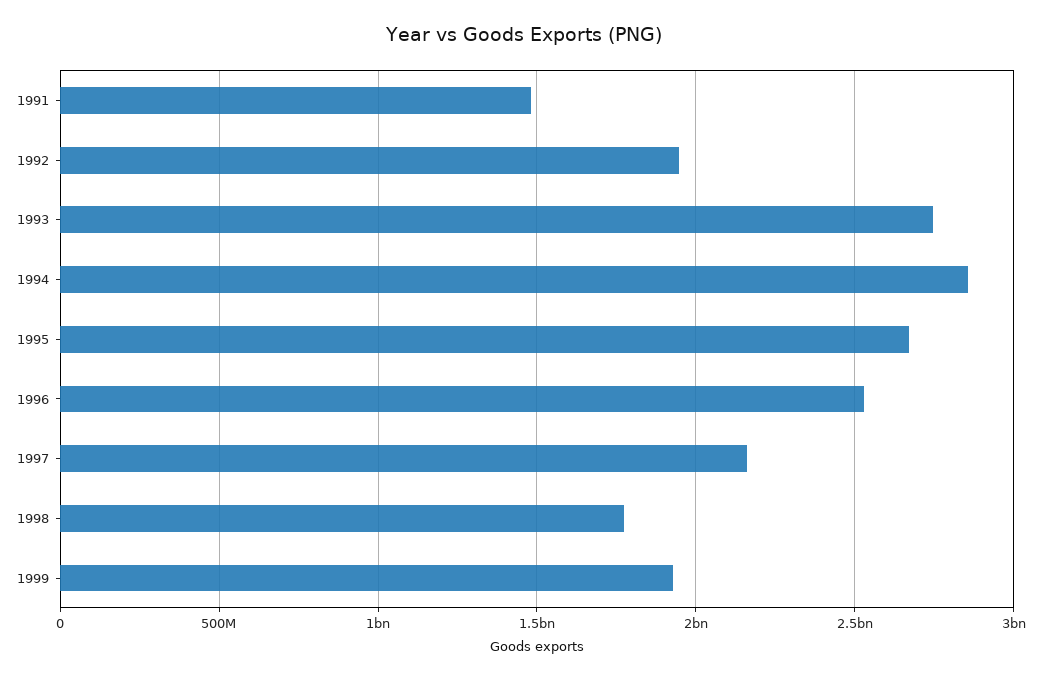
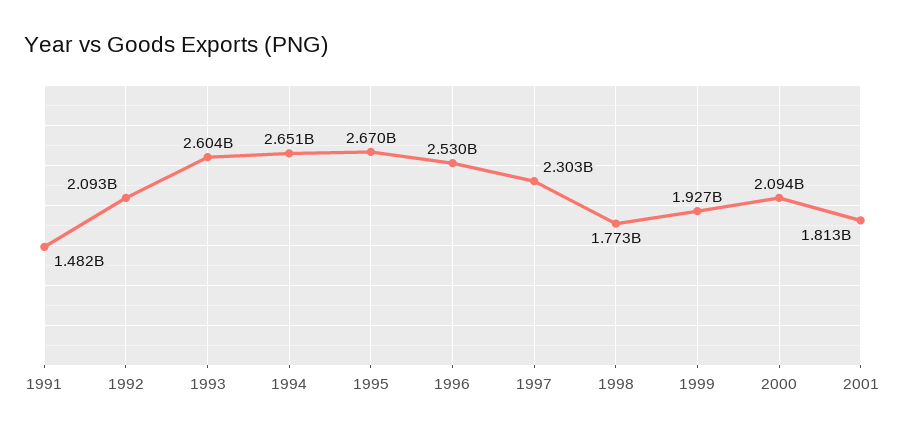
1992: 1950000000 -> 2093000000
1993: 2750000000 -> 2604000000
1994: 2850000000 -> 2651000000
1997: 2150000000 -> 2303000000
2000: none -> 2094000000
2001: none -> 1813000000

